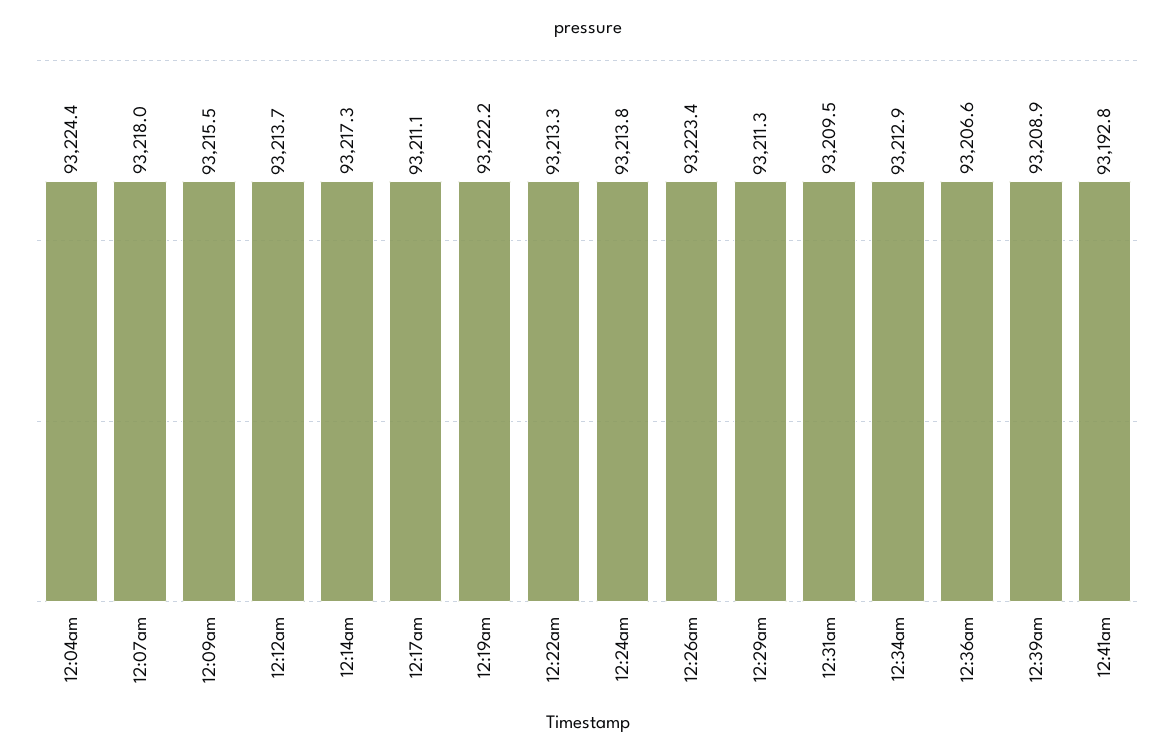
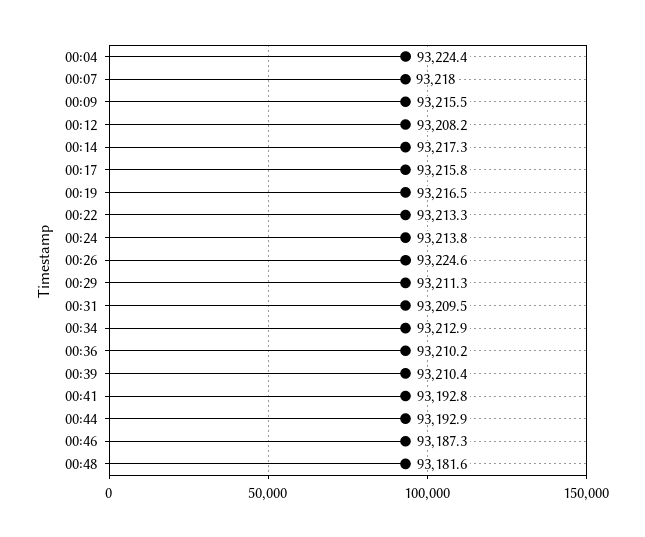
12:12am: 93213.7 -> 93208.2
12:17am: 93211.1 -> 93215.8
12:19am: 93222.2 -> 93216.5
12:26am: 93223.4 -> 93224.6
12:36am: 93206.6 -> 93210.2
12:39am: 93208.9 -> 93210.4
00:44: none -> 93192.9
00:46: none -> 93187.3
00:48: none -> 93181.6

